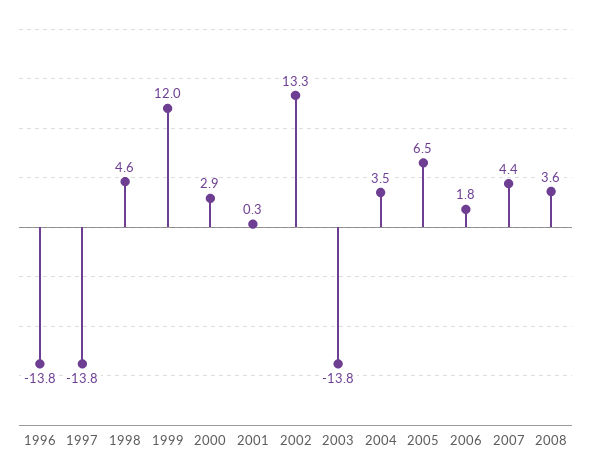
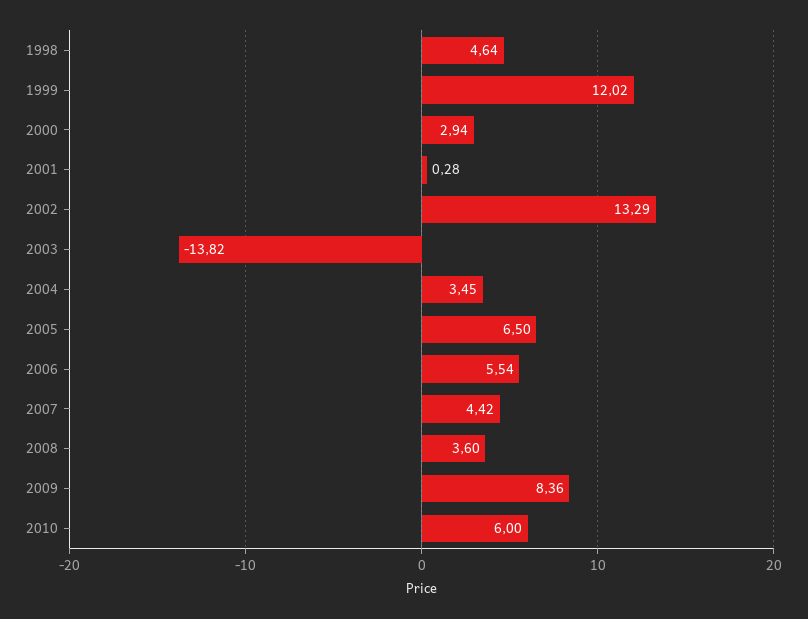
1996: -13.8 -> none
1997: -13.8 -> none
2006: 1.8 -> 5.54
2009: none -> 8.36
2010: none -> 6

